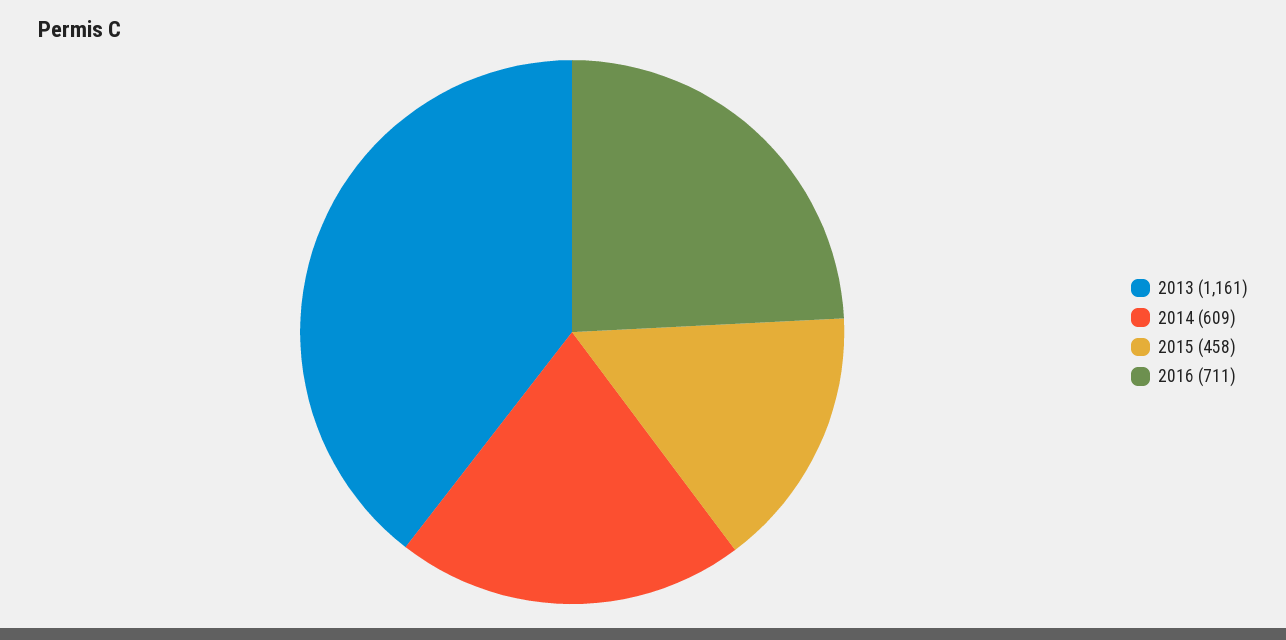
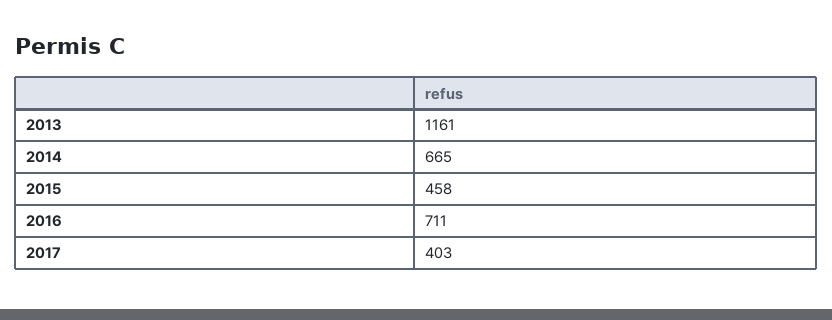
2014: 609 -> 665
2017: none -> 403

